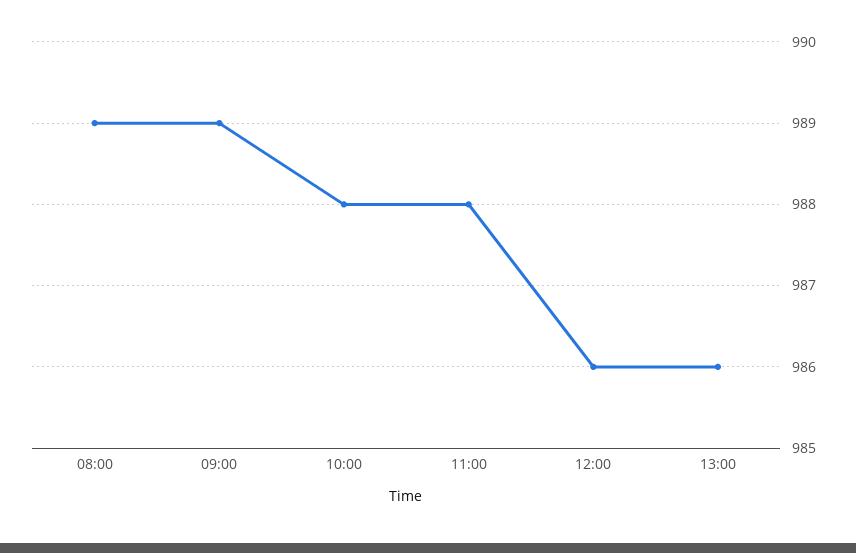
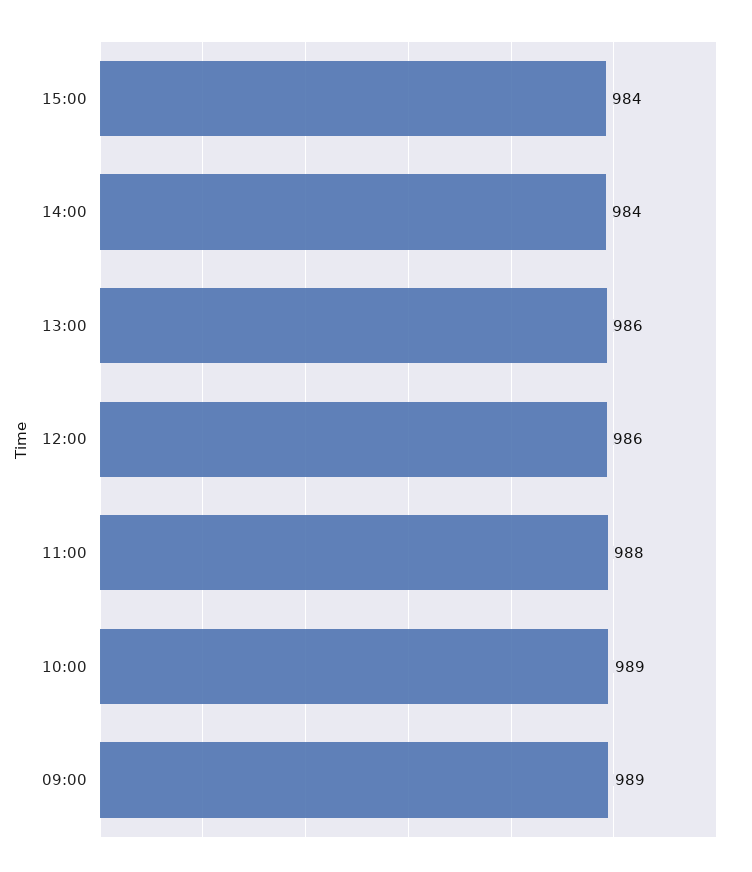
08:00: 989 -> none
10:00: 988 -> 989
15:00: none -> 984
14:00: none -> 984

